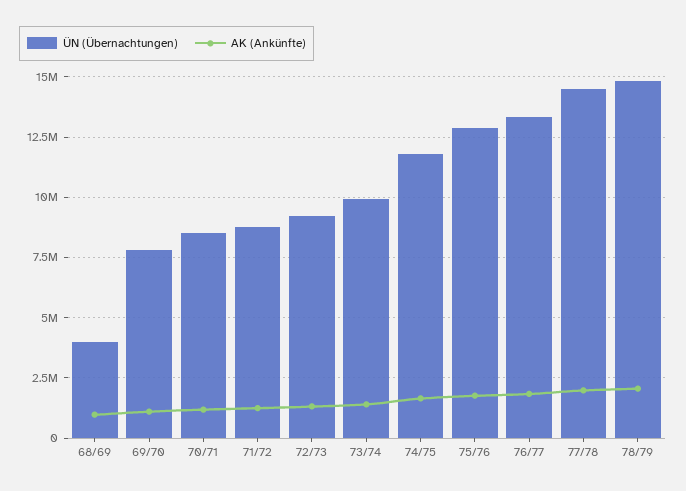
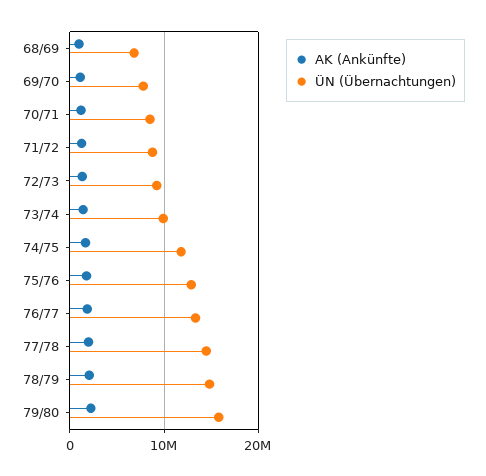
ÜN (Übernachtungen), 68/69: 4000000 -> 7000000
AK (Ankünfte), 79/80: none -> 2000000
ÜN (Übernachtungen), 79/80: none -> 16000000

